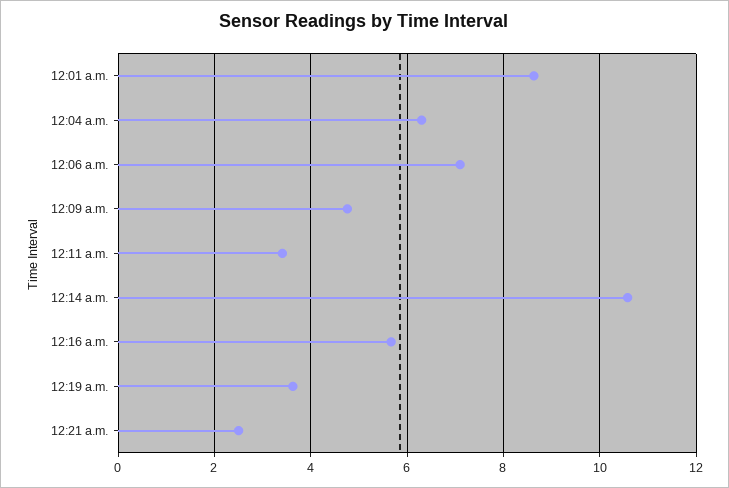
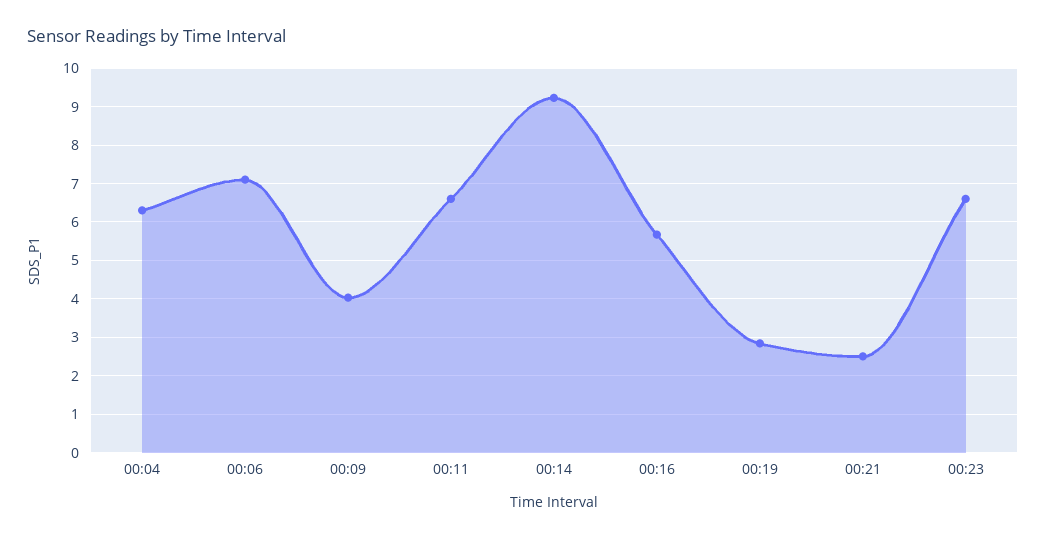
12:01 a.m.: 8.6 -> none
12:09 a.m.: 4.8 -> 4
12:11 a.m.: 3.4 -> 6.6
12:14 a.m.: 10.6 -> 9.2
12:19 a.m.: 3.6 -> 2.8
00:23: none -> 6.6

